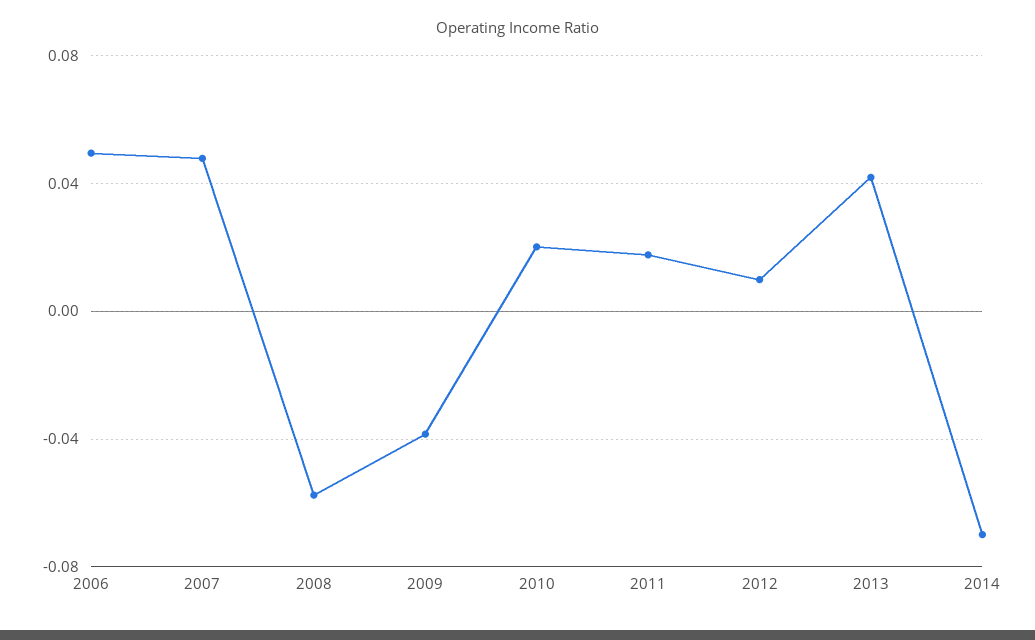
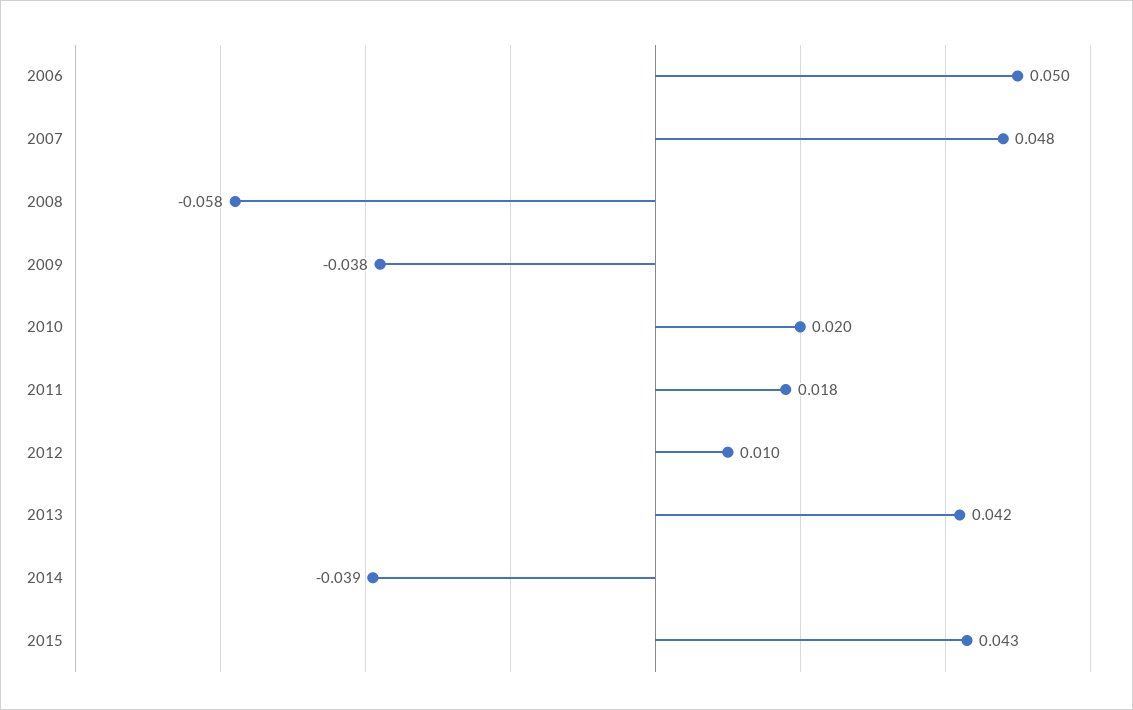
2014: -0.07 -> -0.039
2015: none -> 0.043

